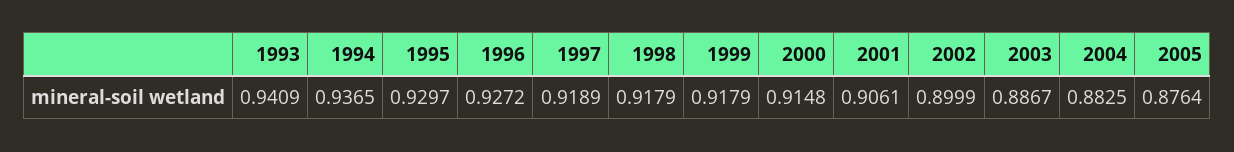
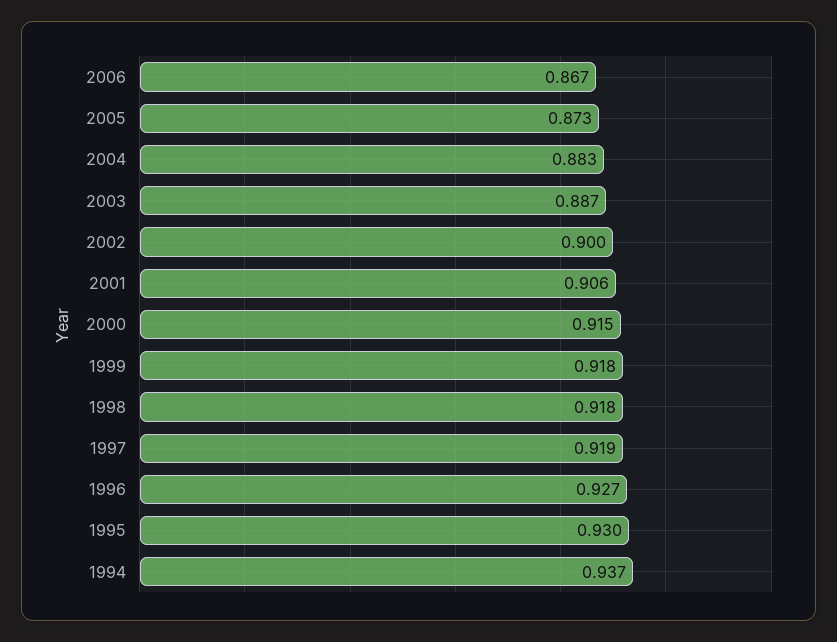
1993: 0.9409 -> none
2005: 0.8764 -> 0.873
2006: none -> 0.867

